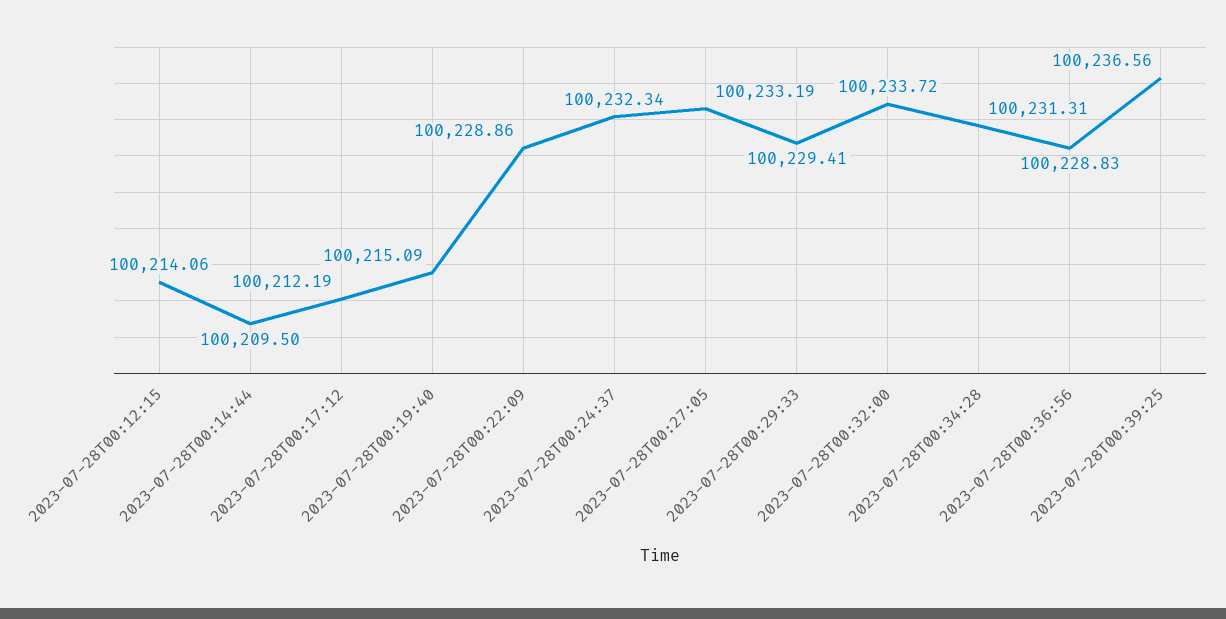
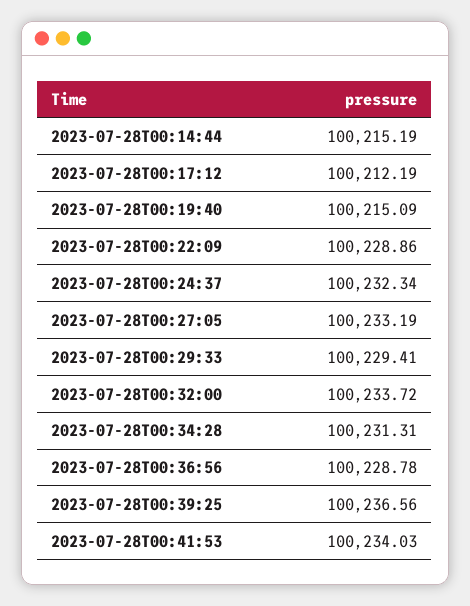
2023-07-28T00:12:15: 100214.06 -> none
2023-07-28T00:14:44: 100209.5 -> 100215.19
2023-07-28T00:36:56: 100228.83 -> 100228.78
2023-07-28T00:41:53: none -> 100234.03

